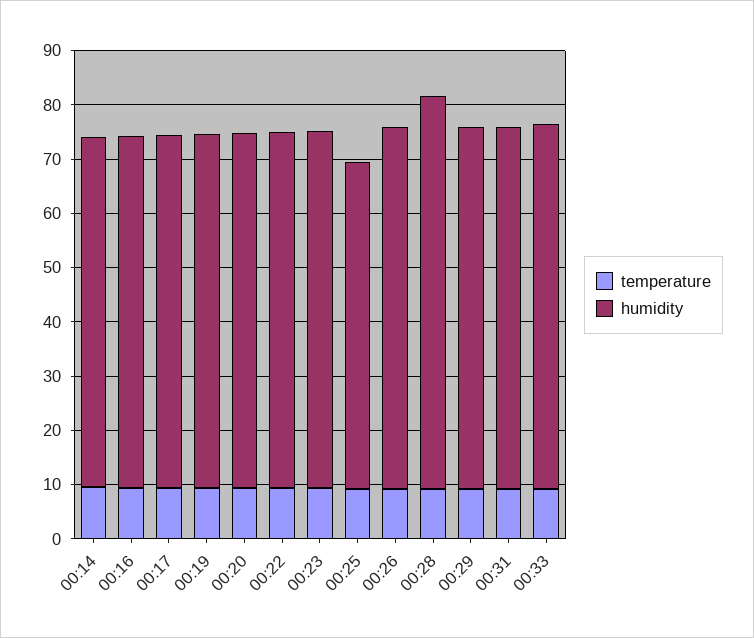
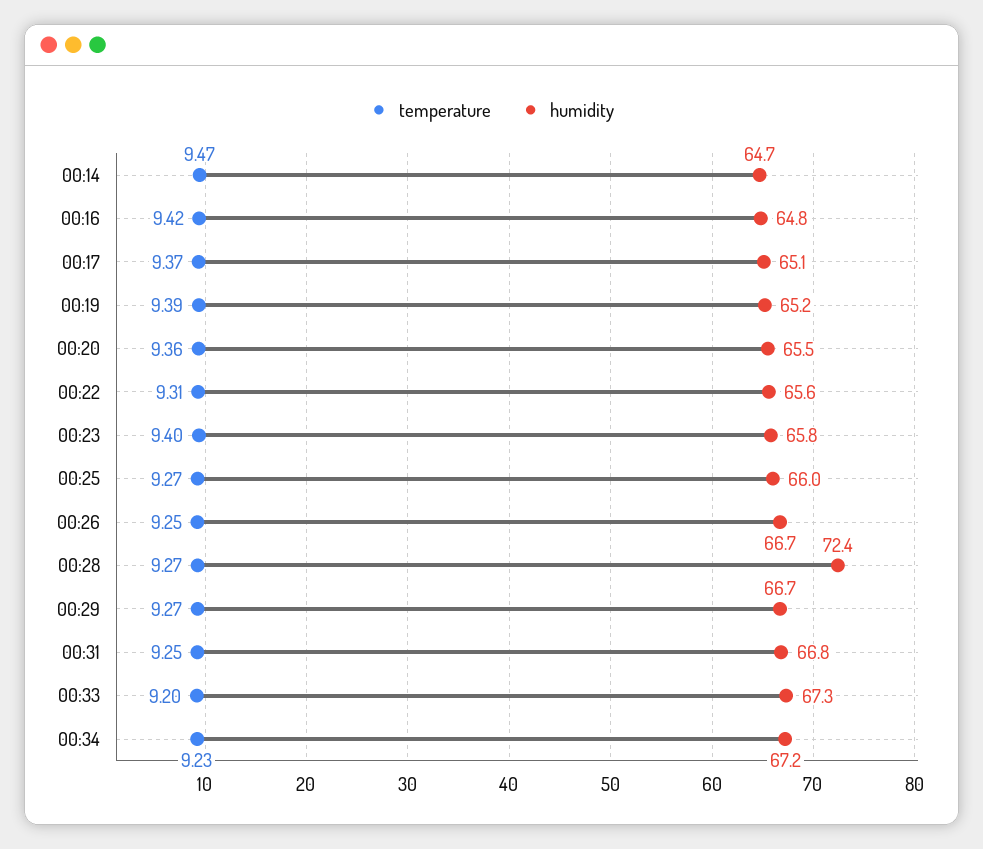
humidity, 00:25: 60 -> 66
temperature, 00:34: none -> 9.23
humidity, 00:34: none -> 67.2

